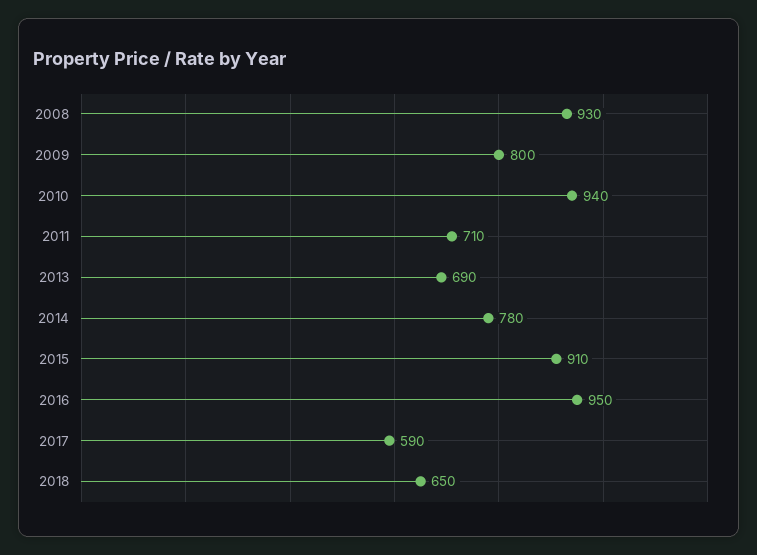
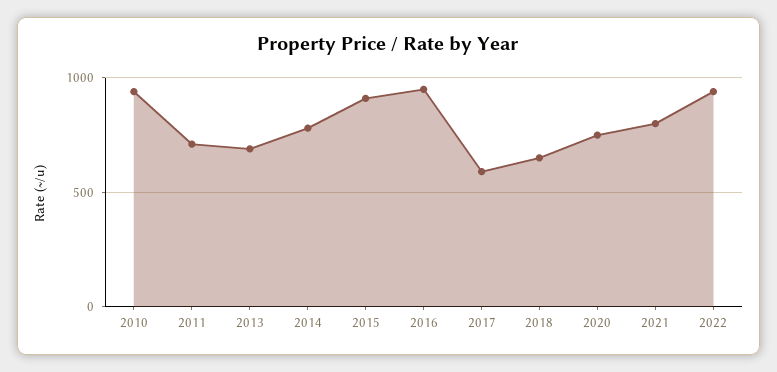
2008: 930 -> none
2009: 800 -> none
2020: none -> 750
2021: none -> 800
2022: none -> 950

